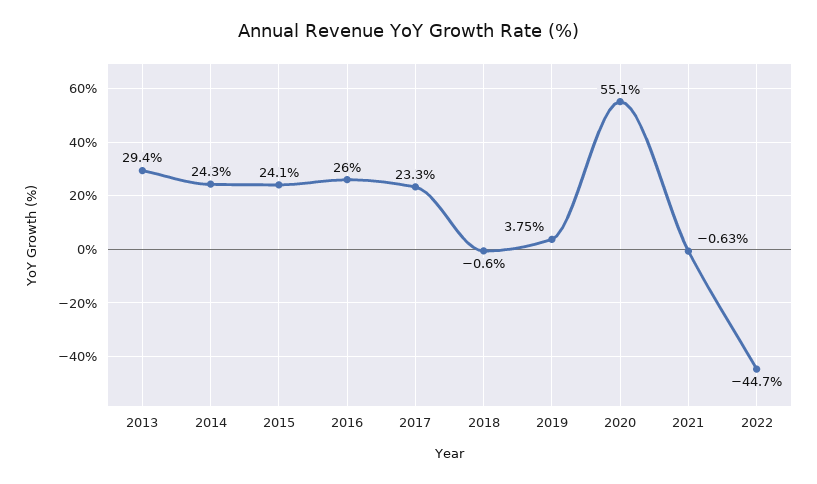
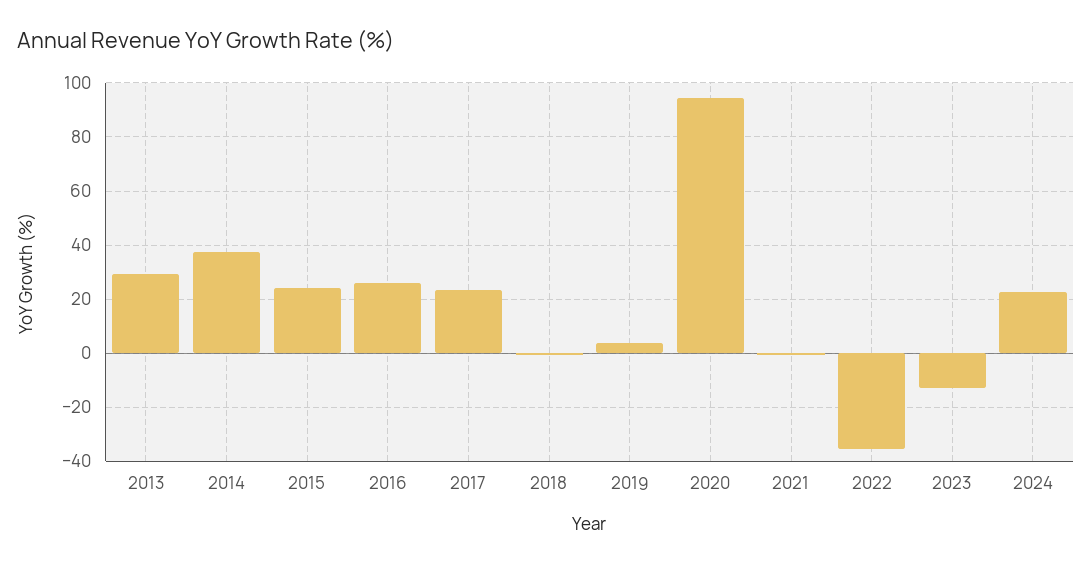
2014: 24.3 -> 37.5
2020: 55.1 -> 95
2022: -44.7 -> -35
2023: none -> -12.5
2024: none -> 22.5

